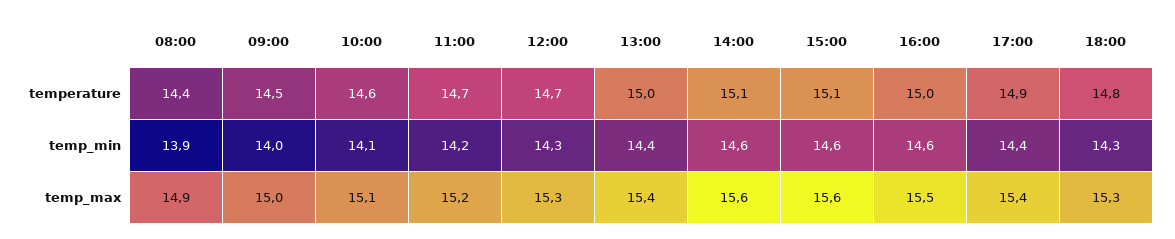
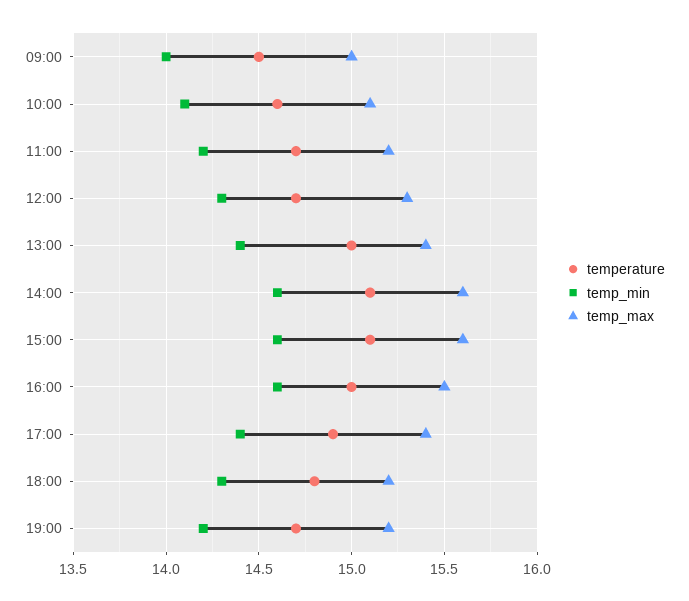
temperature, 08:00: 14.4 -> none
temp_min, 08:00: 13.9 -> none
temp_max, 08:00: 14.9 -> none
temp_max, 18:00: 15.3 -> 15.2
temperature, 19:00: none -> 14.7
temp_min, 19:00: none -> 14.2
temp_max, 19:00: none -> 15.2

